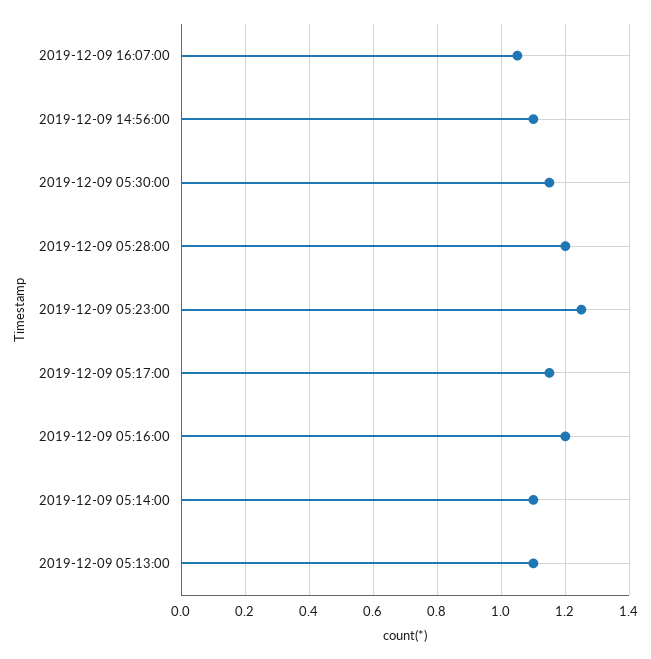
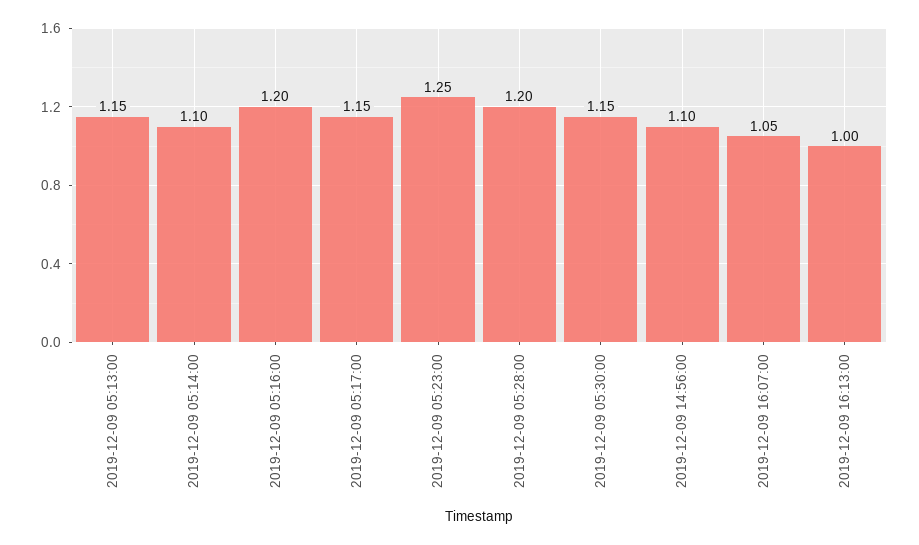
2019-12-09 05:13:00: 1.1 -> 1.15
2019-12-09 16:13:00: none -> 1

